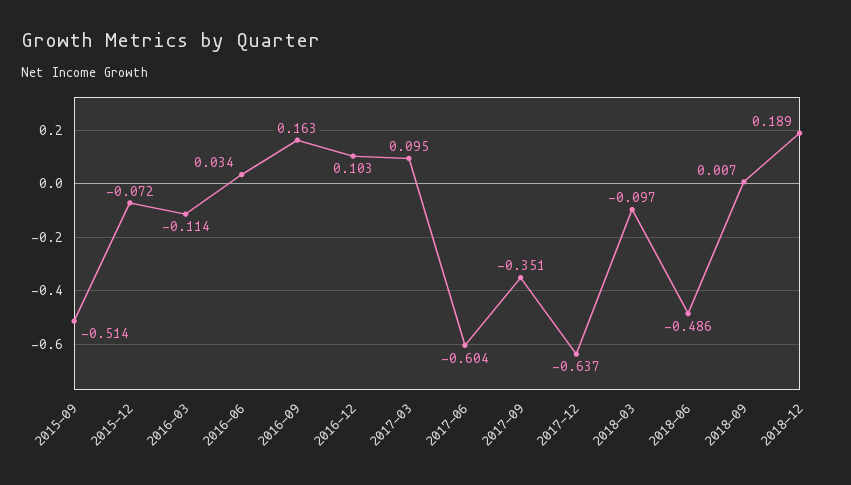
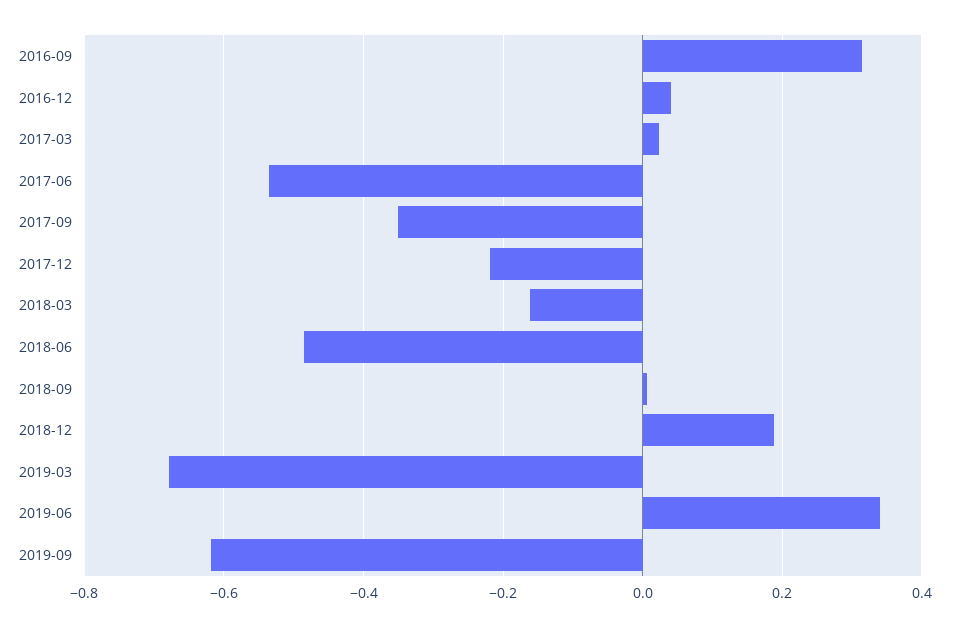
2015-09: -0.514 -> none
2015-12: -0.072 -> none
2016-03: -0.114 -> none
2016-06: 0.034 -> none
2016-09: 0.163 -> 0.32
2016-12: 0.103 -> 0.04
2017-03: 0.095 -> 0.02
2017-06: -0.604 -> -0.54
2017-12: -0.637 -> -0.22
2018-03: -0.097 -> -0.16
2019-03: none -> -0.68
2019-06: none -> 0.34
2019-09: none -> -0.62

